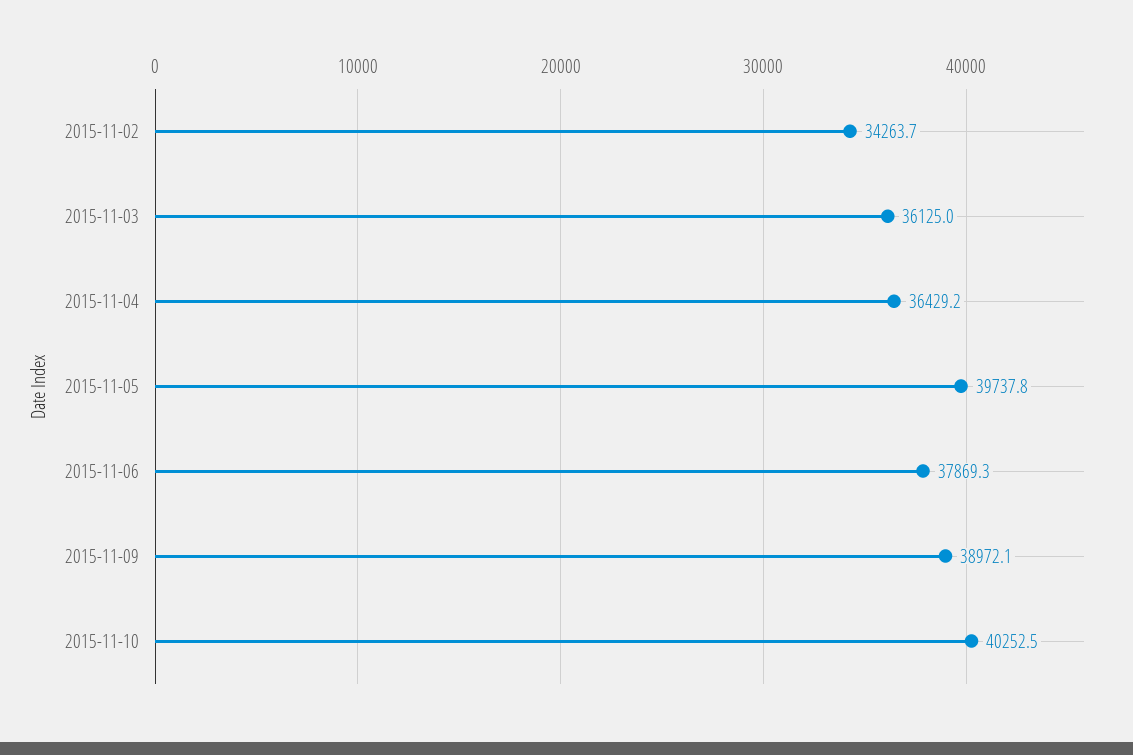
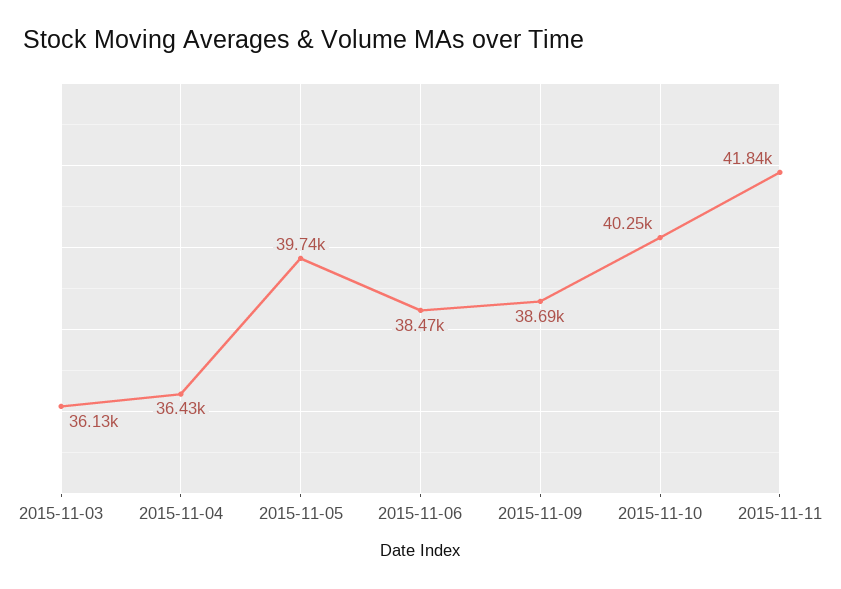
2015-11-02: 34263.7 -> none
2015-11-06: 37869.3 -> 38470
2015-11-09: 38972.1 -> 38690
2015-11-11: none -> 41840

